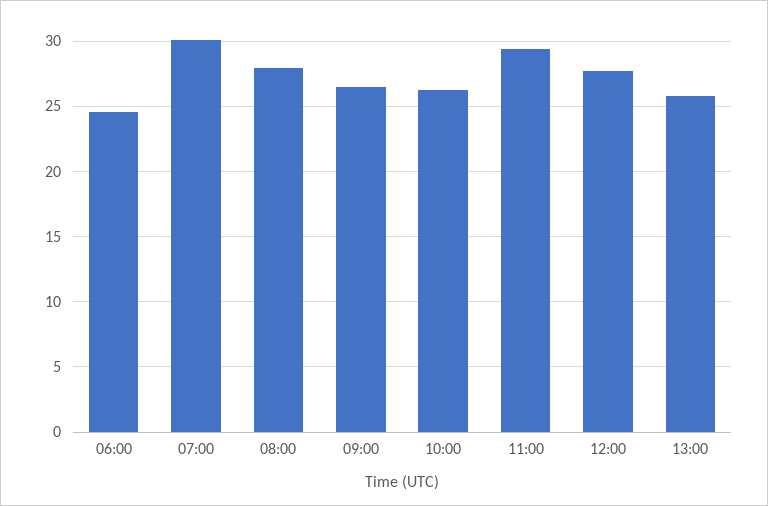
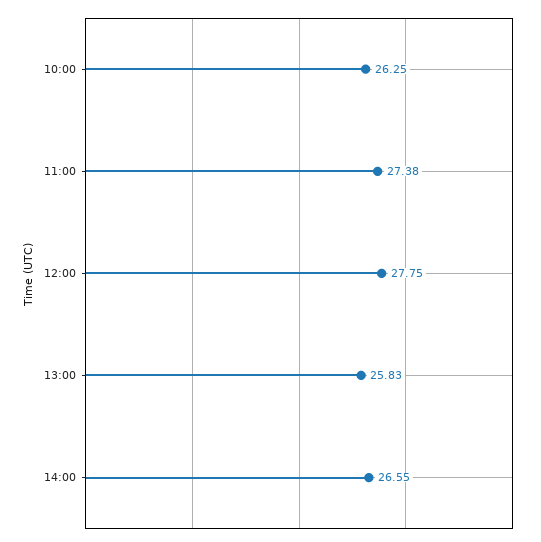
06:00: 24.5 -> none
07:00: 30 -> none
08:00: 28 -> none
09:00: 26.5 -> none
11:00: 29.5 -> 27.38
14:00: none -> 26.55

